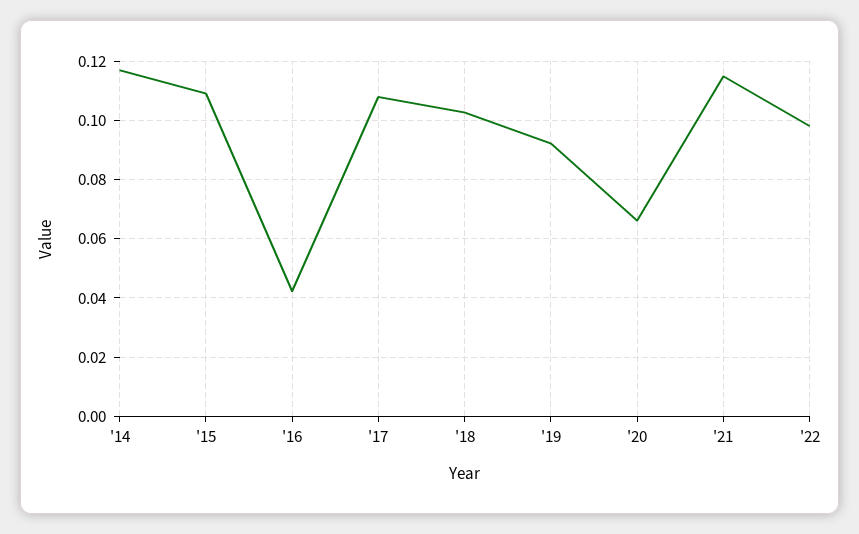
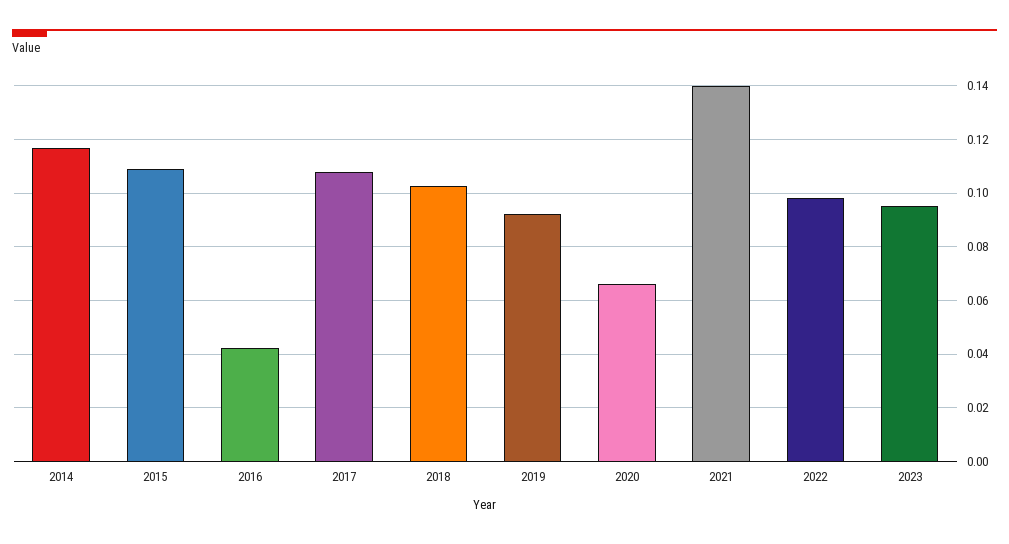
'21: 0.115 -> 0.14
2023: none -> 0.095

